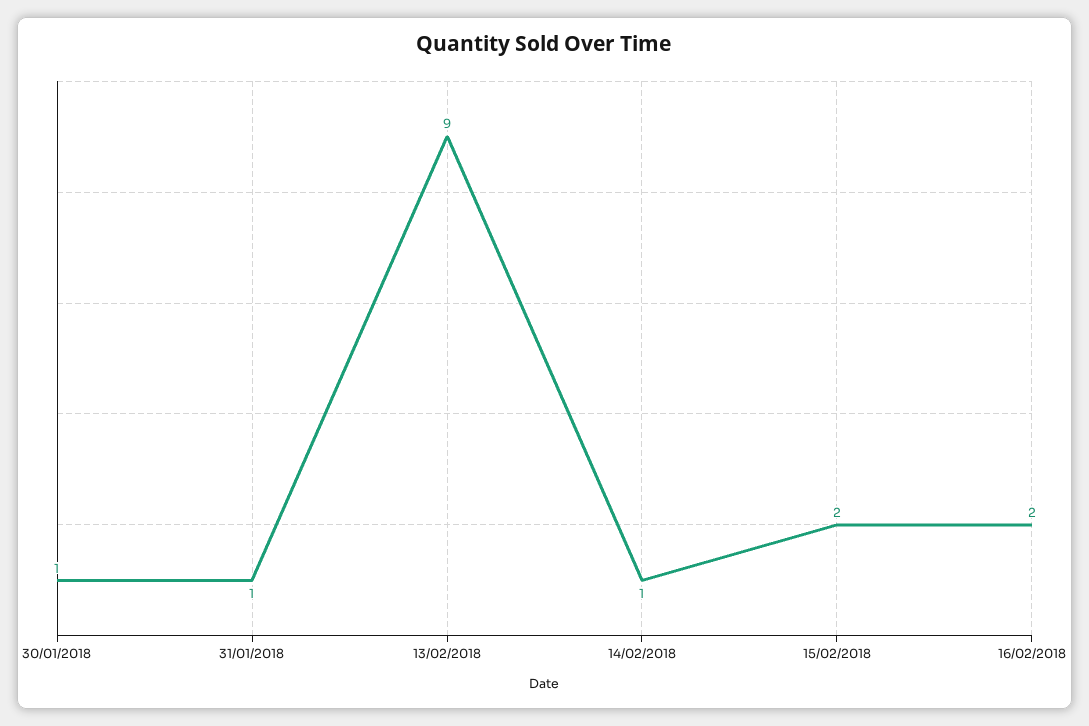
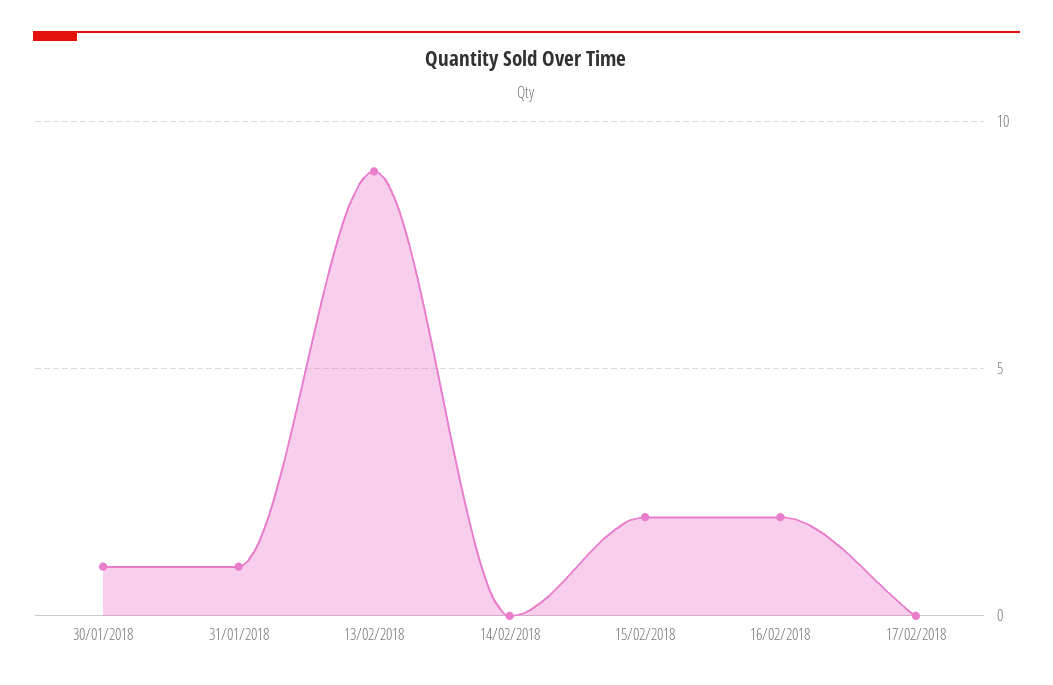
14/02/2018: 1 -> 0
17/02/2018: none -> 0

